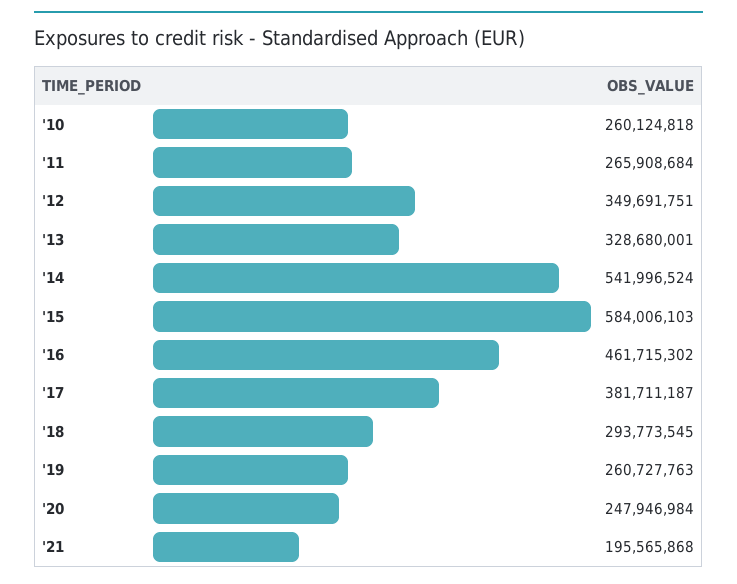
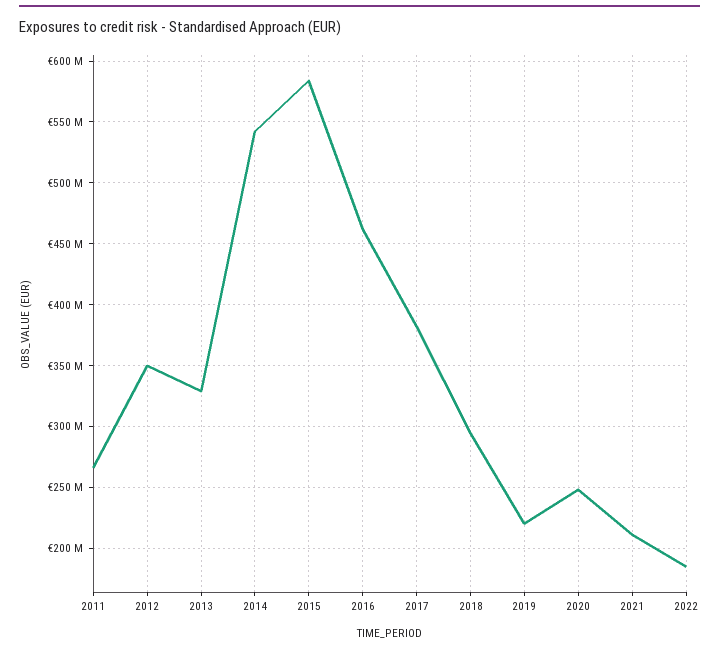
'10: 260124818 -> none
'19: 260727763 -> 220000000
'21: 195565868 -> 210000000
2022: none -> 185000000

